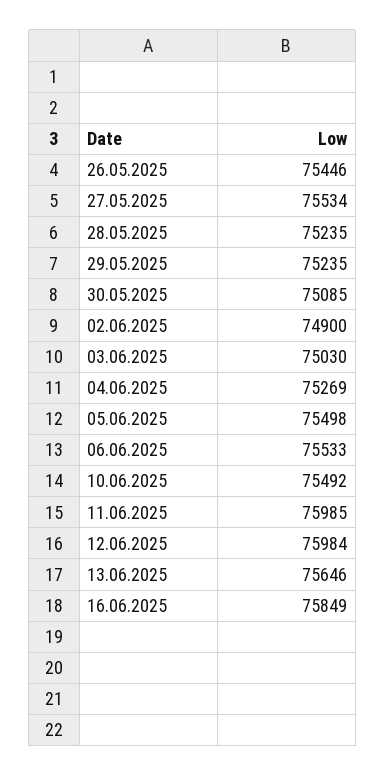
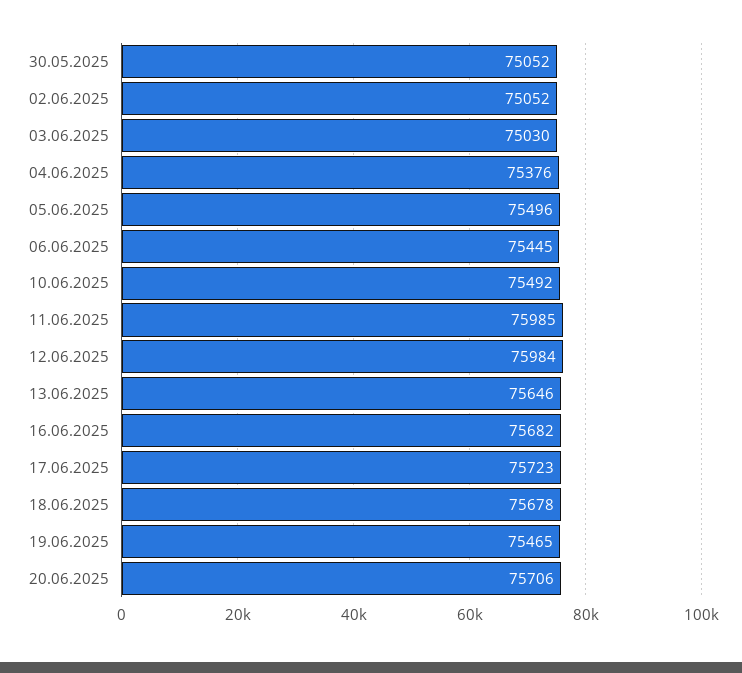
26.05.2025: 75446 -> none
27.05.2025: 75534 -> none
28.05.2025: 75235 -> none
29.05.2025: 75235 -> none
30.05.2025: 75085 -> 75052
02.06.2025: 74900 -> 75052
04.06.2025: 75269 -> 75376
05.06.2025: 75498 -> 75496
06.06.2025: 75533 -> 75445
16.06.2025: 75849 -> 75682
17.06.2025: none -> 75723
18.06.2025: none -> 75678
19.06.2025: none -> 75465
20.06.2025: none -> 75706

